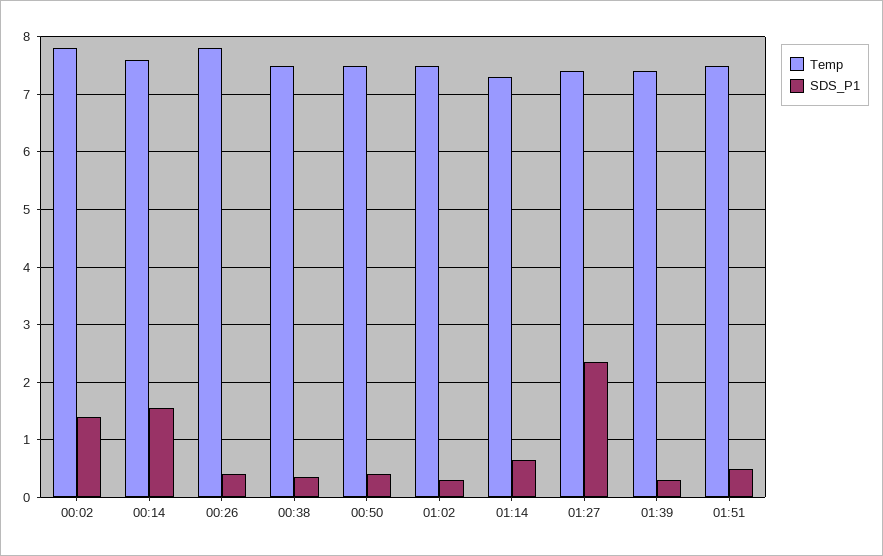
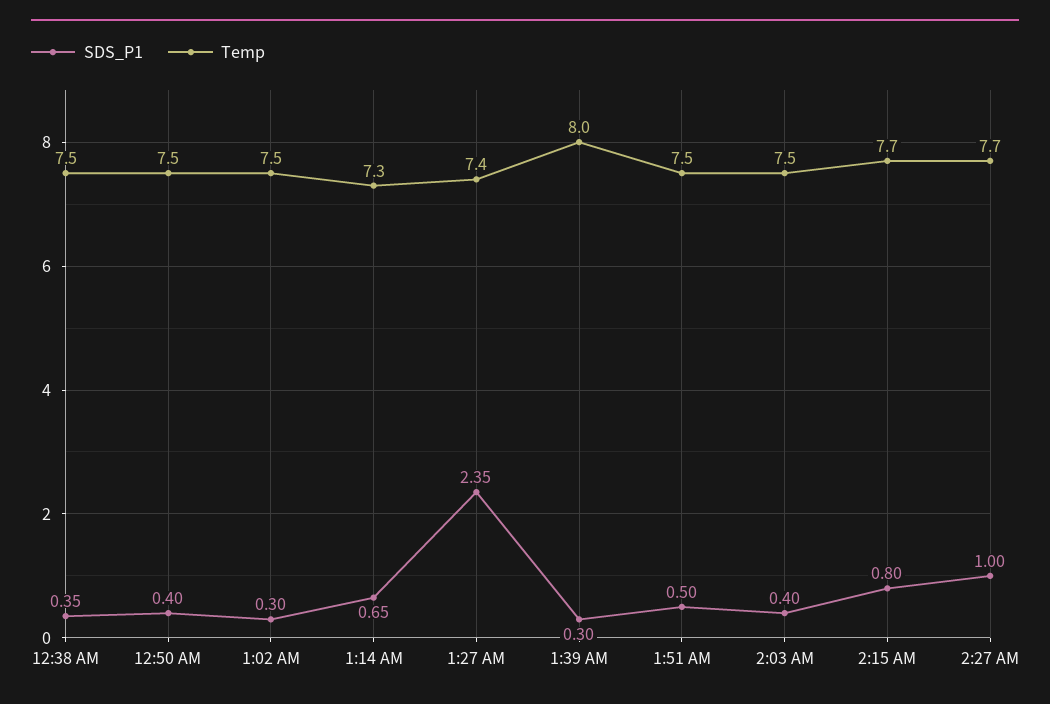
Temp, 00:02: 7.8 -> none
SDS_P1, 00:02: 1.4 -> none
Temp, 00:14: 7.6 -> none
SDS_P1, 00:14: 1.6 -> none
Temp, 00:26: 7.8 -> none
SDS_P1, 00:26: 0.4 -> none
Temp, 01:39: 7.4 -> 8
SDS_P1, 2:03 AM: none -> 0.4
Temp, 2:03 AM: none -> 7.5
SDS_P1, 2:15 AM: none -> 0.8
Temp, 2:15 AM: none -> 7.7
SDS_P1, 2:27 AM: none -> 1
Temp, 2:27 AM: none -> 7.7

